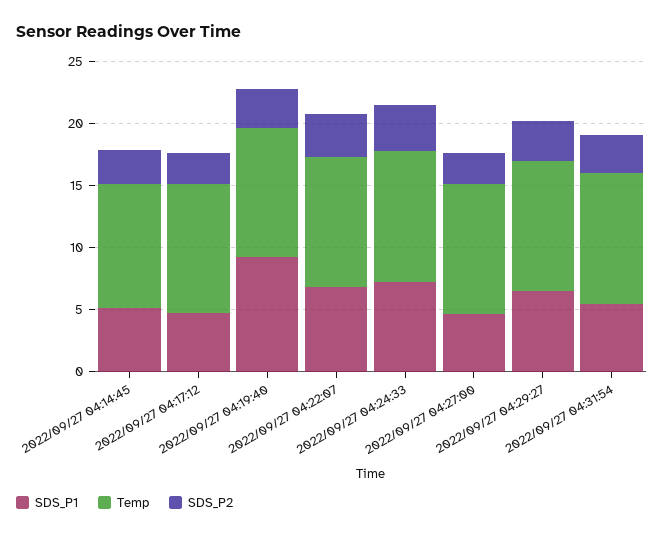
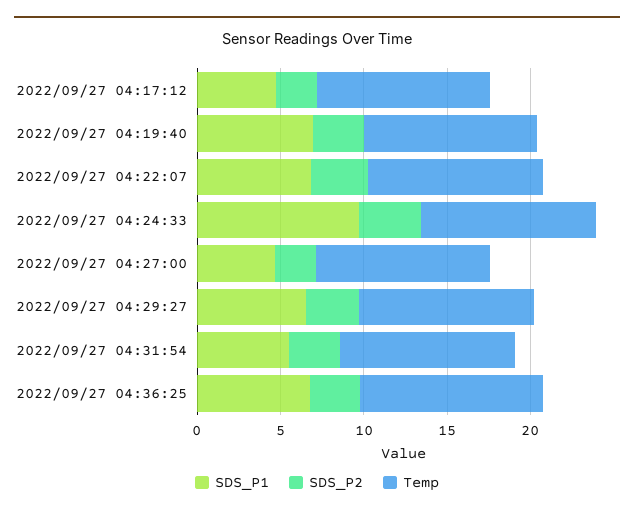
SDS_P1, 2022/09/27 04:14:45: 5 -> none
Temp, 2022/09/27 04:14:45: 10 -> none
SDS_P2, 2022/09/27 04:14:45: 3 -> none
SDS_P1, 2022/09/27 04:19:40: 9 -> 7
SDS_P1, 2022/09/27 04:24:33: 7 -> 10
SDS_P1, 2022/09/27 04:36:25: none -> 7
SDS_P2, 2022/09/27 04:36:25: none -> 3
Temp, 2022/09/27 04:36:25: none -> 11

